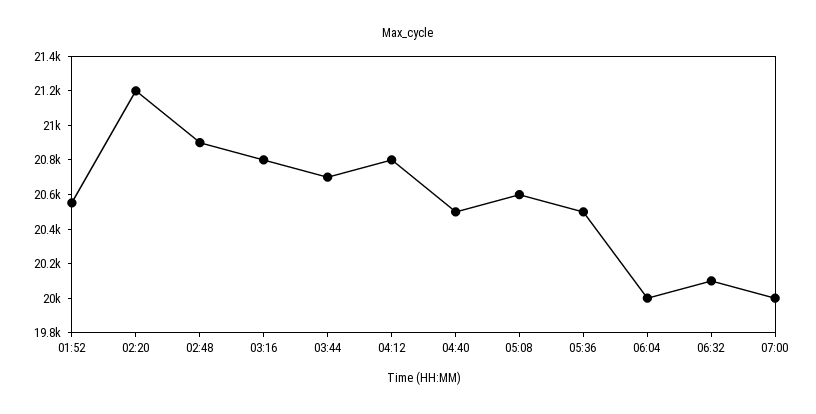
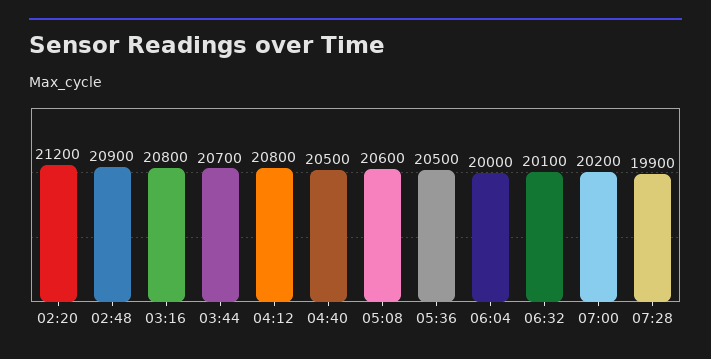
01:52: 20550 -> none
07:00: 20000 -> 20200
07:28: none -> 19900

